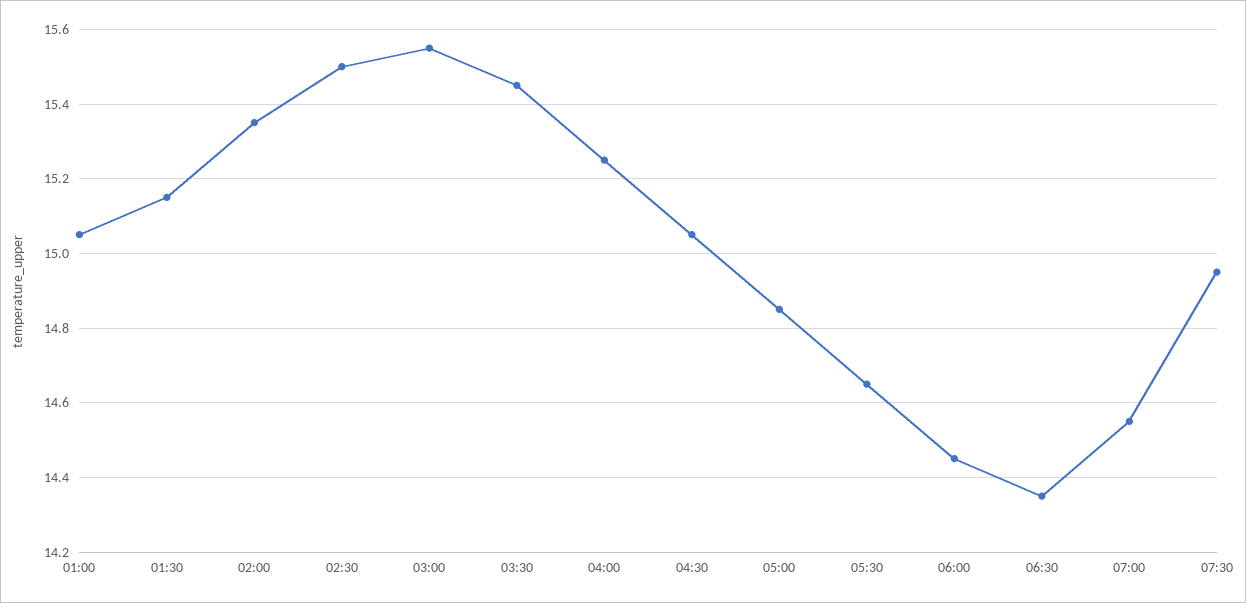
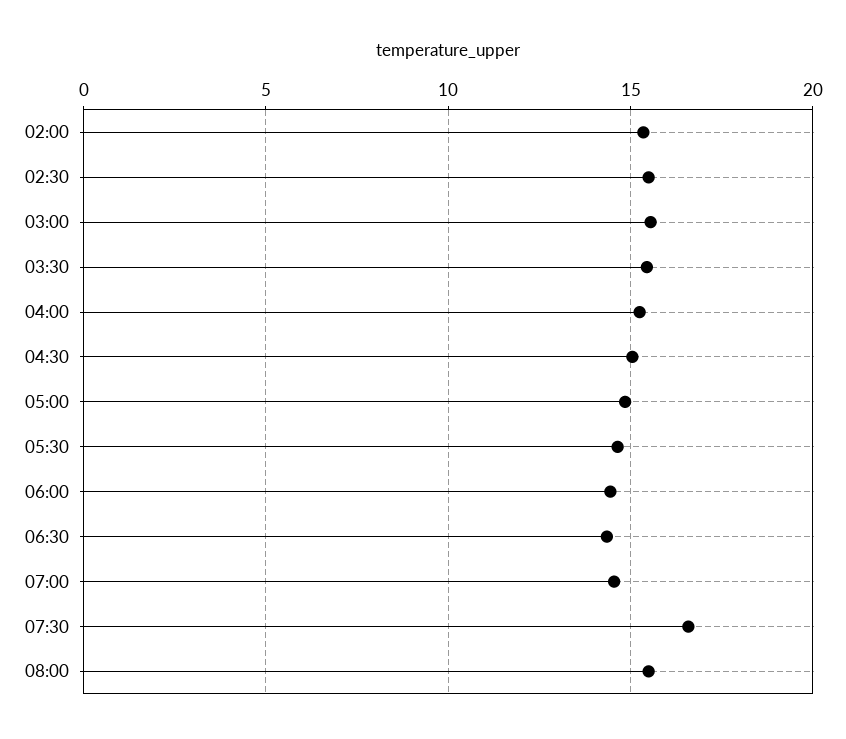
01:00: 15.05 -> none
01:30: 15.15 -> none
07:30: 14.95 -> 16.5
08:00: none -> 15.5

